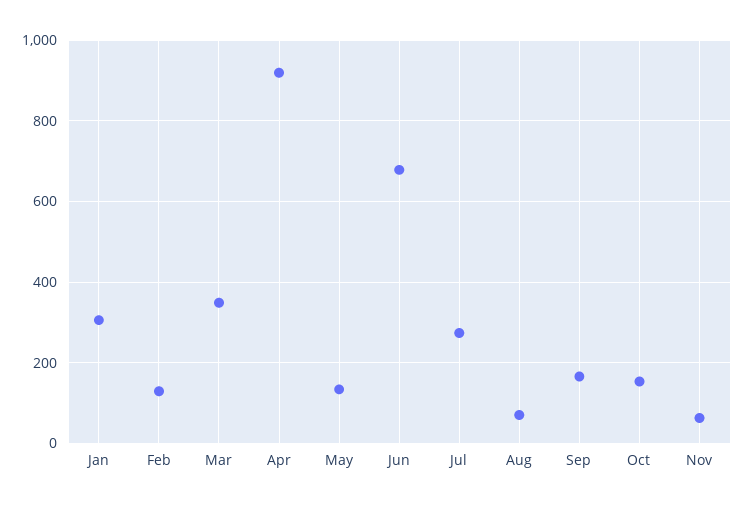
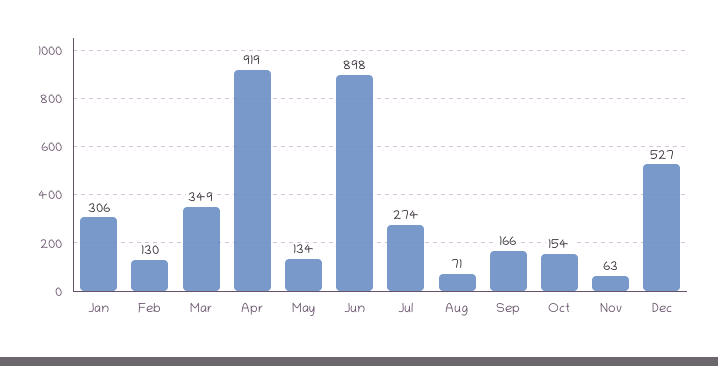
Jun: 680 -> 898
Dec: none -> 527

